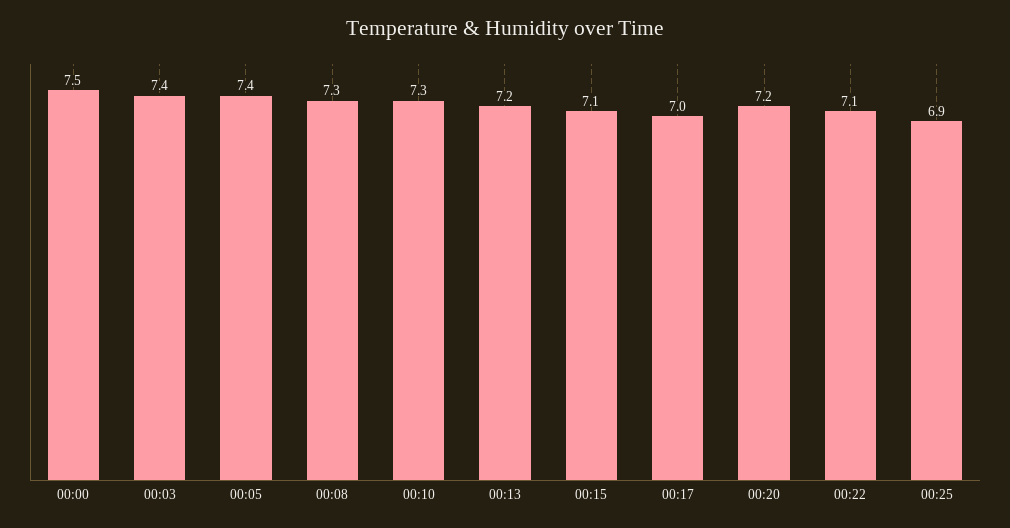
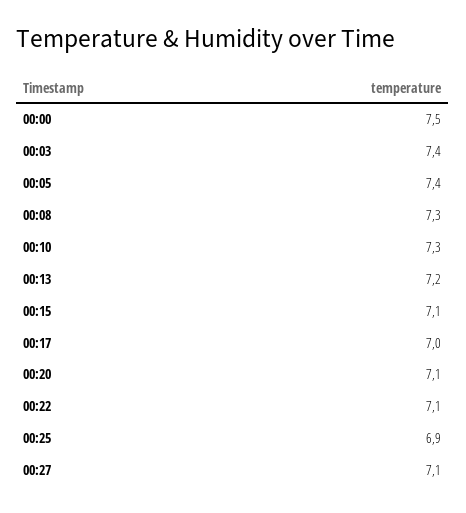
00:20: 7.2 -> 7.1
00:27: none -> 7.1

